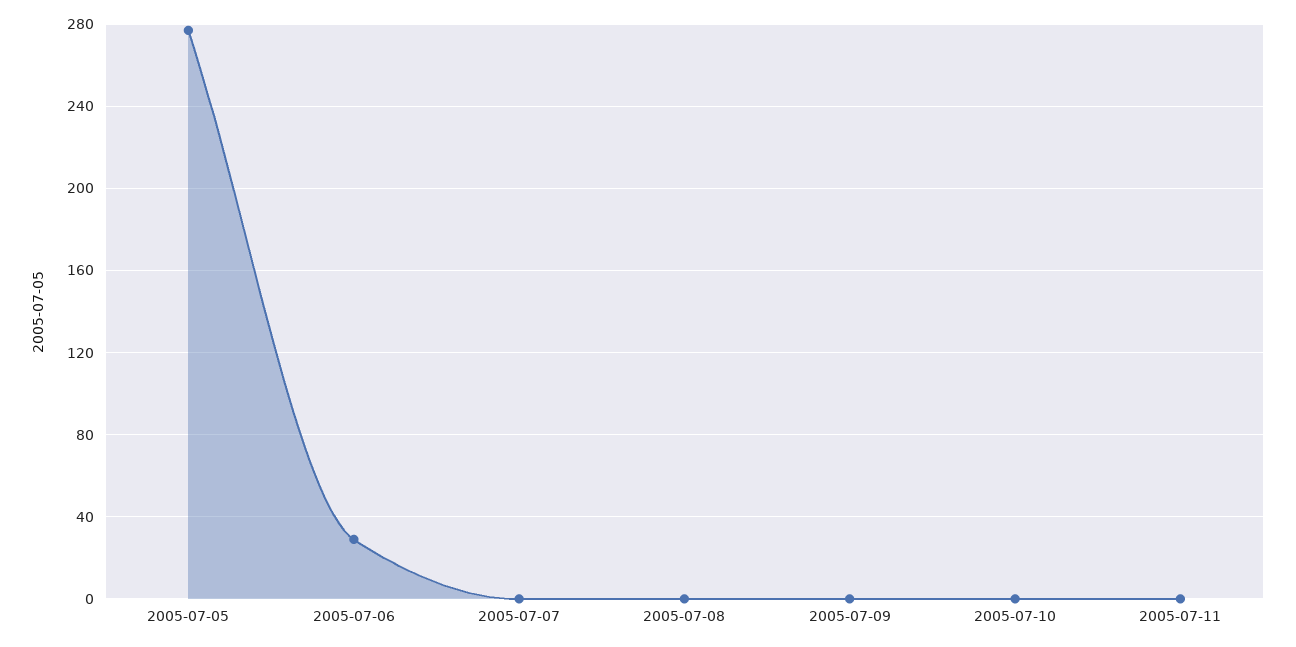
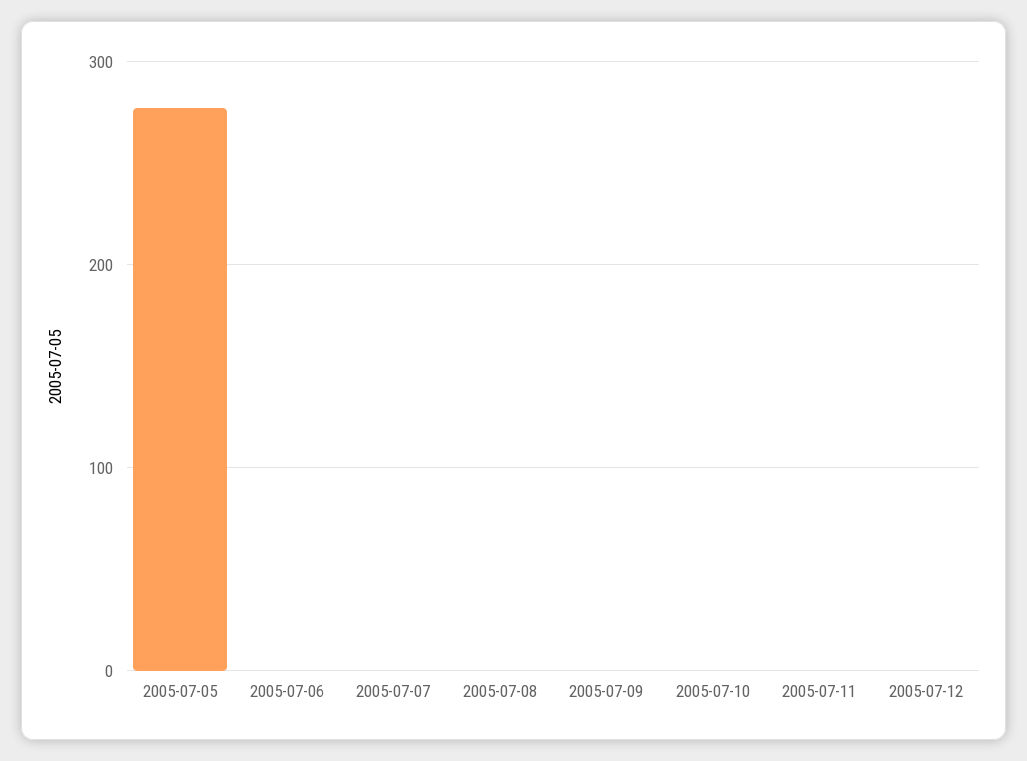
2005-07-06: 30 -> 0
2005-07-12: none -> 0

